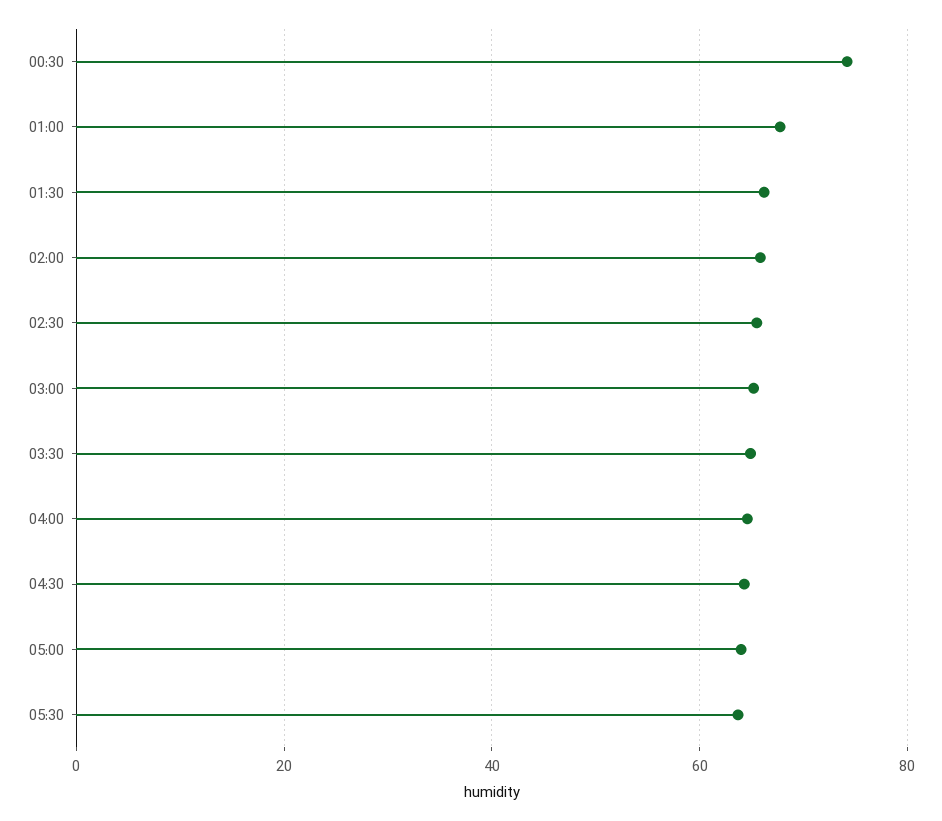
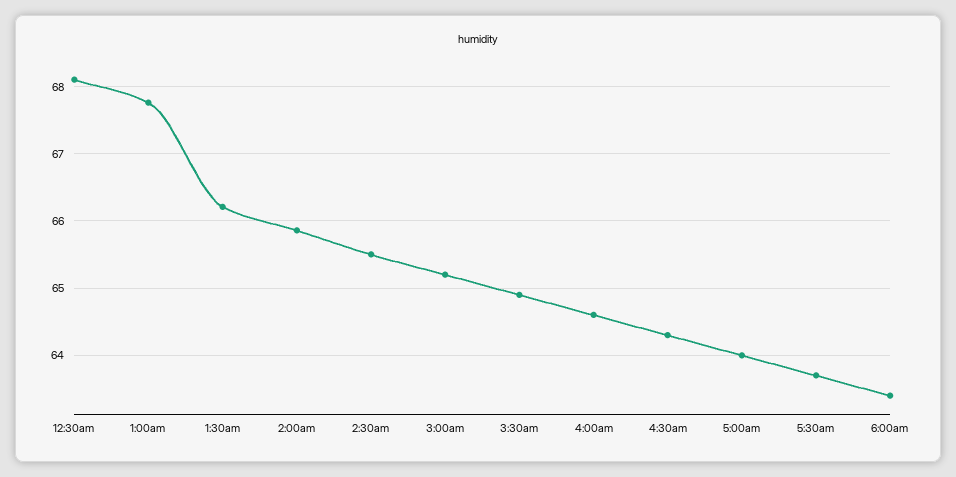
00:30: 74 -> 68.1
6:00am: none -> 63.4

